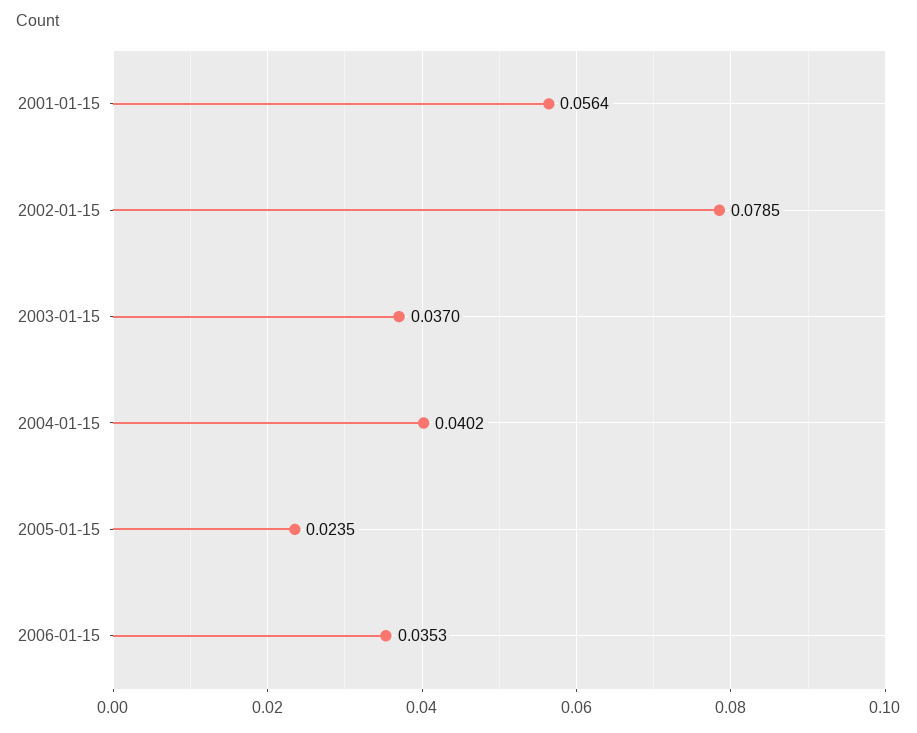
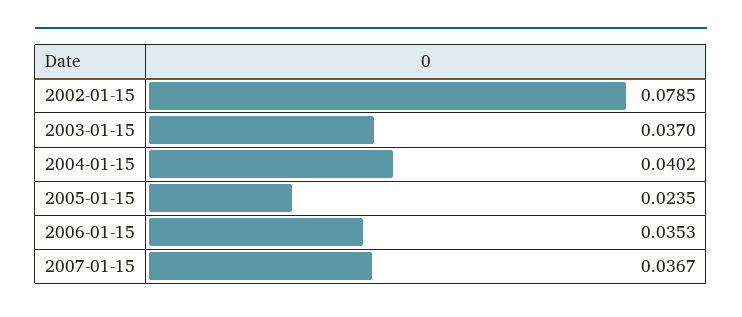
2001-01-15: 0.0564 -> none
2007-01-15: none -> 0.0367

